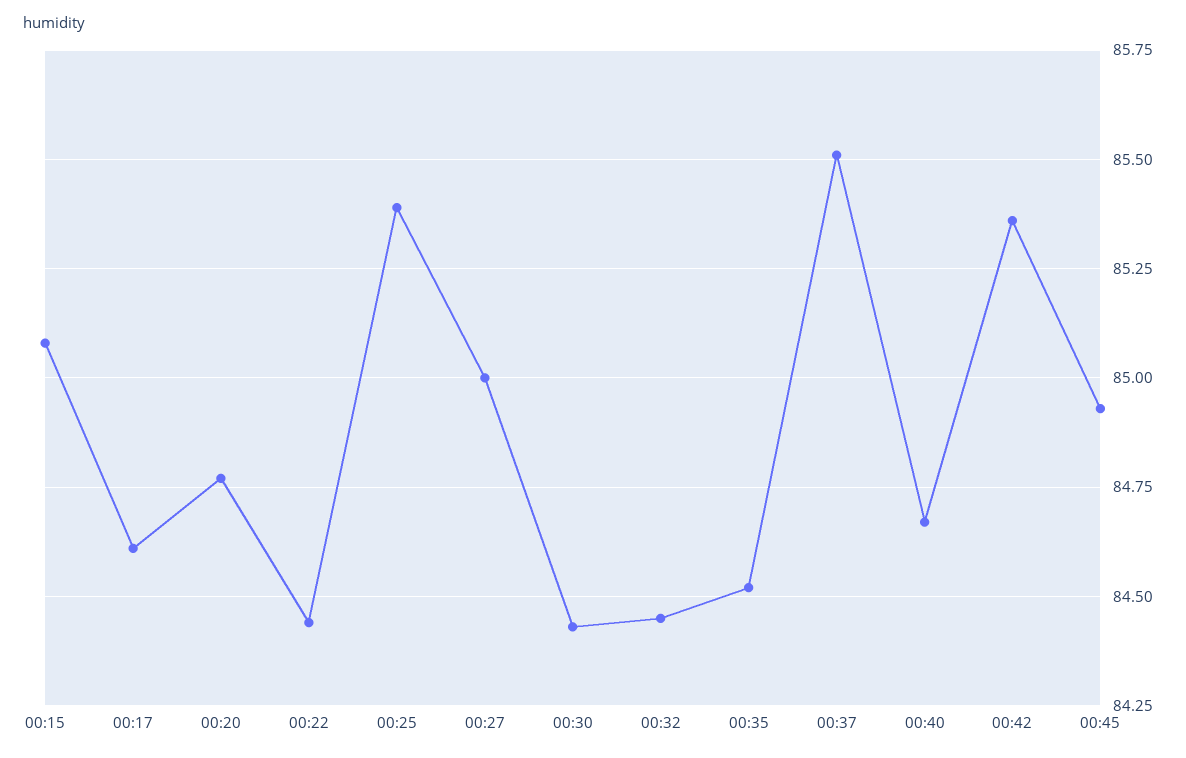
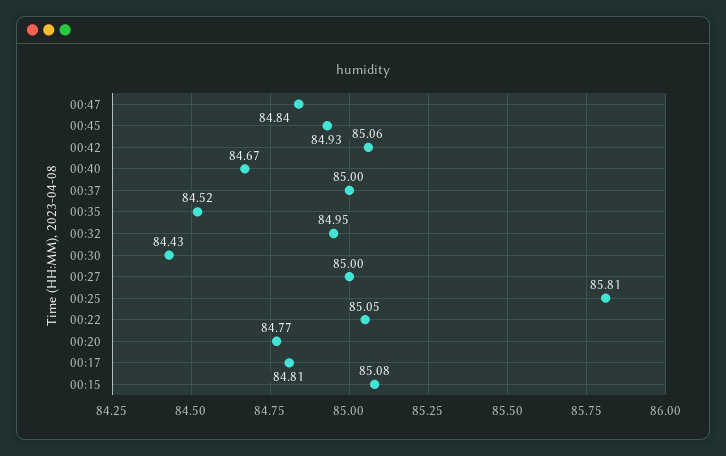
00:17: 84.6 -> 84.81
00:22: 84.45 -> 85.05
00:25: 85.4 -> 85.81
00:32: 84.45 -> 84.95
00:37: 85.5 -> 85
00:42: 85.35 -> 85.06
00:47: none -> 84.84

